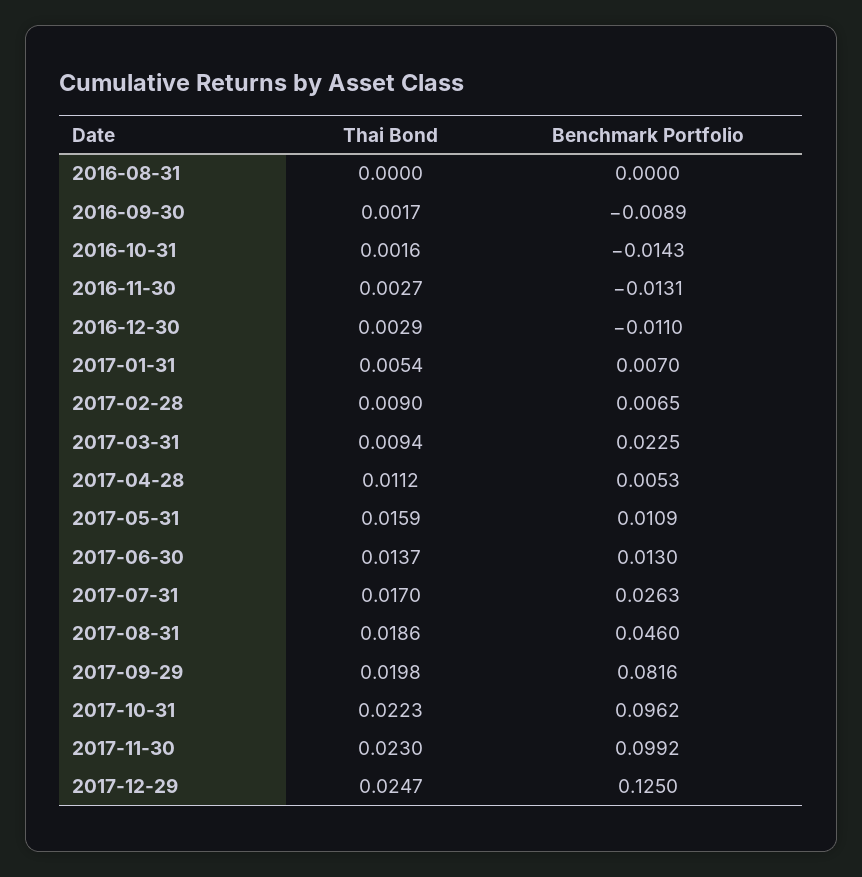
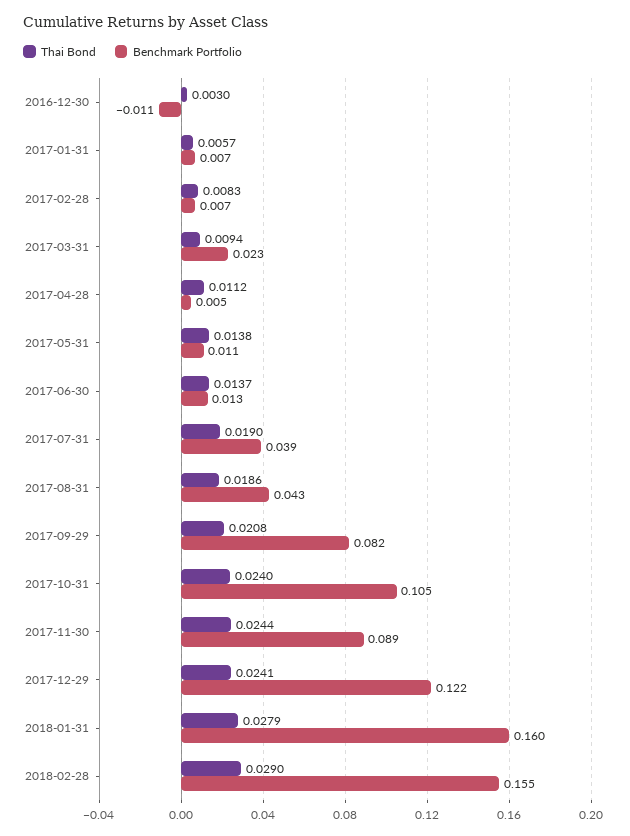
Thai Bond, 2016-08-31: 0 -> none
Benchmark Portfolio, 2016-08-31: 0 -> none
Thai Bond, 2016-09-30: 0.0017 -> none
Benchmark Portfolio, 2016-09-30: -0.0089 -> none
Thai Bond, 2016-10-31: 0.0016 -> none
Benchmark Portfolio, 2016-10-31: -0.0143 -> none
Thai Bond, 2016-11-30: 0.0027 -> none
Benchmark Portfolio, 2016-11-30: -0.0131 -> none
Thai Bond, 2016-12-30: 0.0029 -> 0.003
Thai Bond, 2017-01-31: 0.0054 -> 0.0057
Thai Bond, 2017-02-28: 0.009 -> 0.0083
Thai Bond, 2017-05-31: 0.0159 -> 0.0138
Thai Bond, 2017-07-31: 0.017 -> 0.019
Benchmark Portfolio, 2017-07-31: 0.0263 -> 0.039
Benchmark Portfolio, 2017-08-31: 0.046 -> 0.043
Thai Bond, 2017-09-29: 0.0198 -> 0.0208
Thai Bond, 2017-10-31: 0.0223 -> 0.024
Benchmark Portfolio, 2017-10-31: 0.0962 -> 0.105
Thai Bond, 2017-11-30: 0.023 -> 0.0244
Benchmark Portfolio, 2017-11-30: 0.0992 -> 0.089
Thai Bond, 2017-12-29: 0.0247 -> 0.0241
Benchmark Portfolio, 2017-12-29: 0.125 -> 0.122
Thai Bond, 2018-01-31: none -> 0.0279
Benchmark Portfolio, 2018-01-31: none -> 0.16
Thai Bond, 2018-02-28: none -> 0.029
Benchmark Portfolio, 2018-02-28: none -> 0.155

